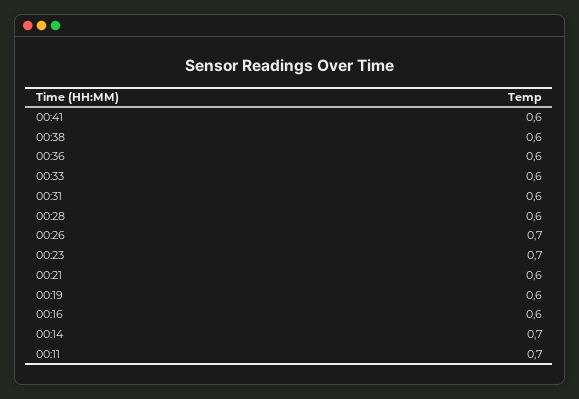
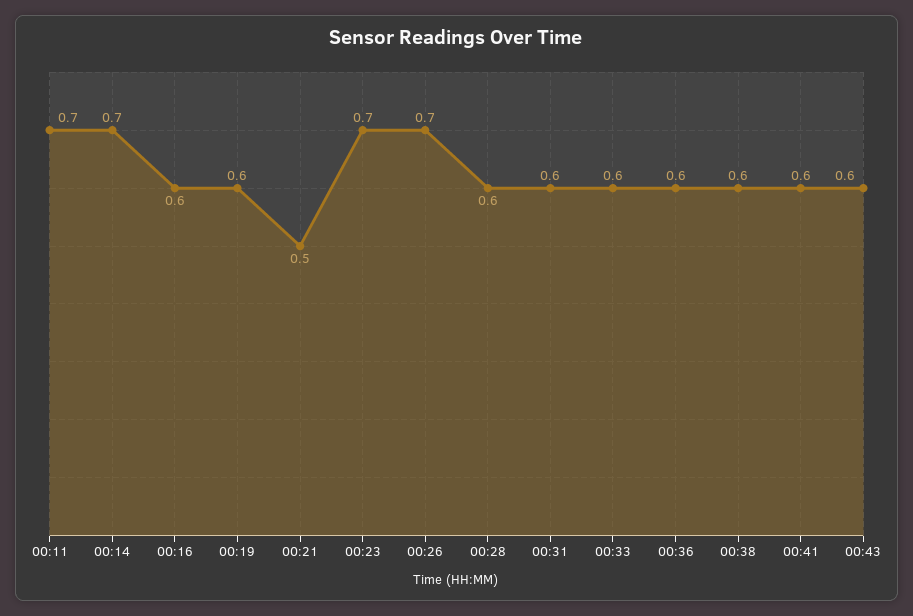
00:21: 0.6 -> 0.5
00:43: none -> 0.6

